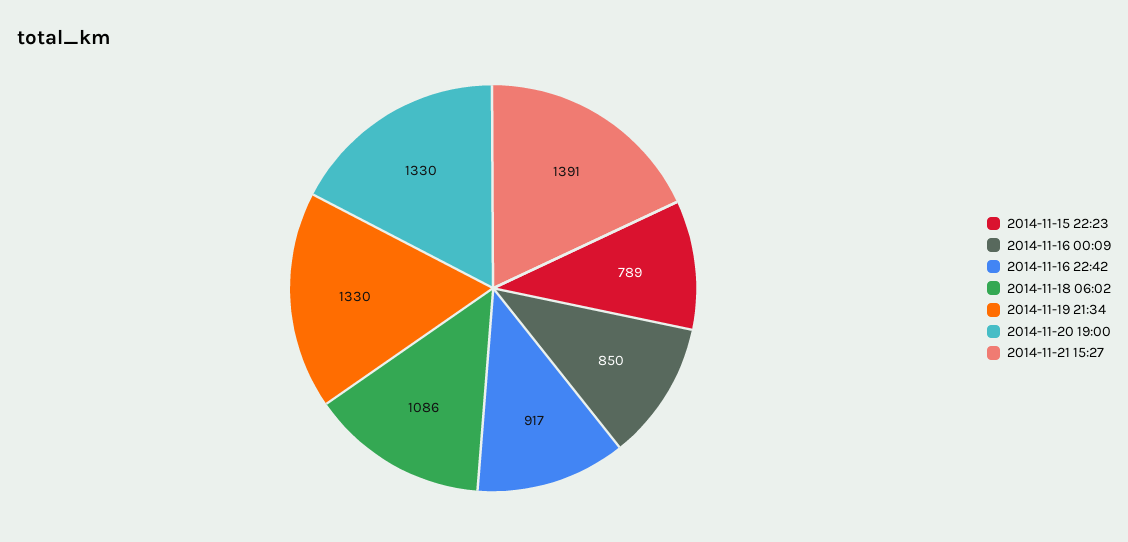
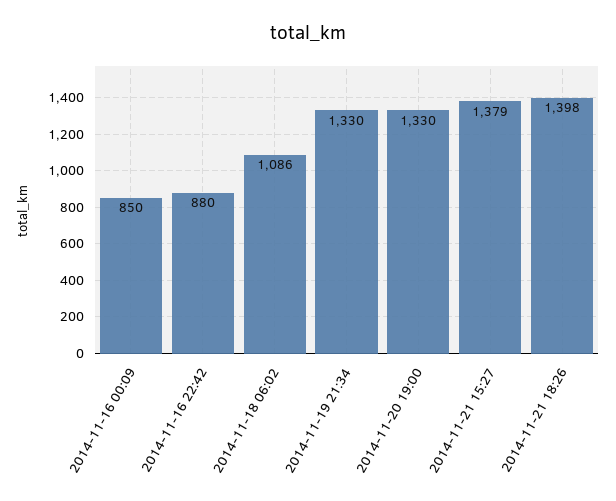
2014-11-15 22:23: 789 -> none
2014-11-16 22:42: 917 -> 880
2014-11-21 15:27: 1391 -> 1379
2014-11-21 18:26: none -> 1398

